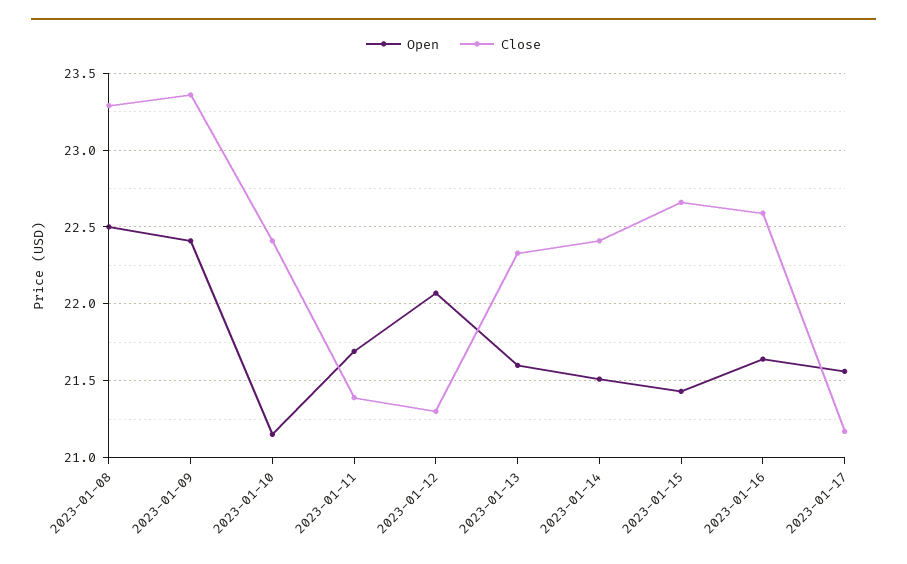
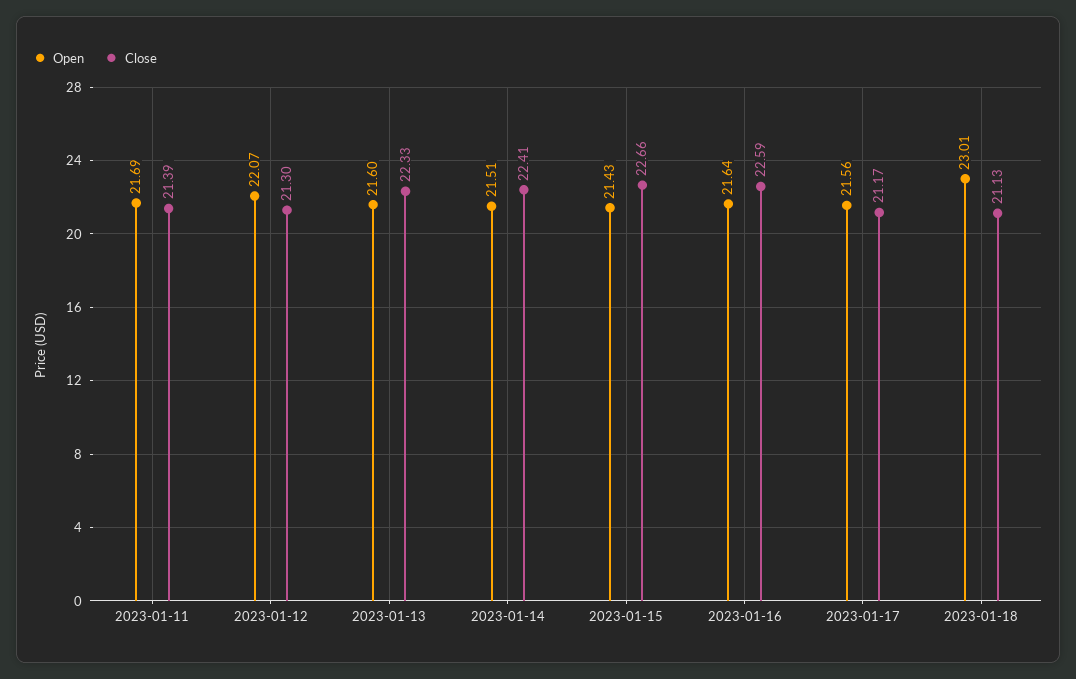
Open, 2023-01-08: 22.5 -> none
Close, 2023-01-08: 23.3 -> none
Open, 2023-01-09: 22.4 -> none
Close, 2023-01-09: 23.35 -> none
Open, 2023-01-10: 21.15 -> none
Close, 2023-01-10: 22.4 -> none
Open, 2023-01-18: none -> 23.01
Close, 2023-01-18: none -> 21.13

